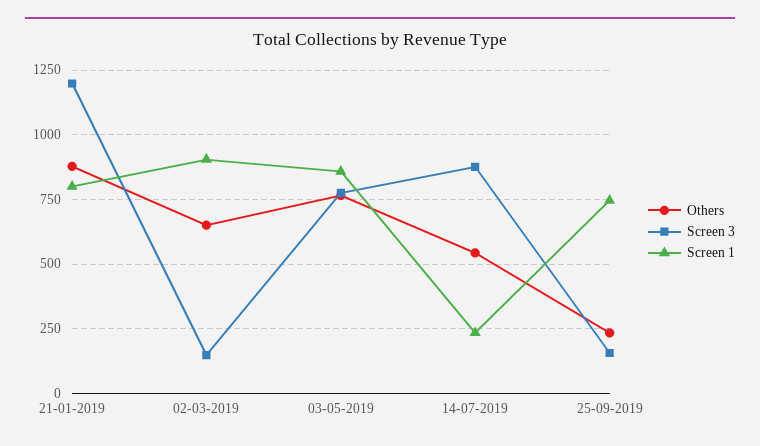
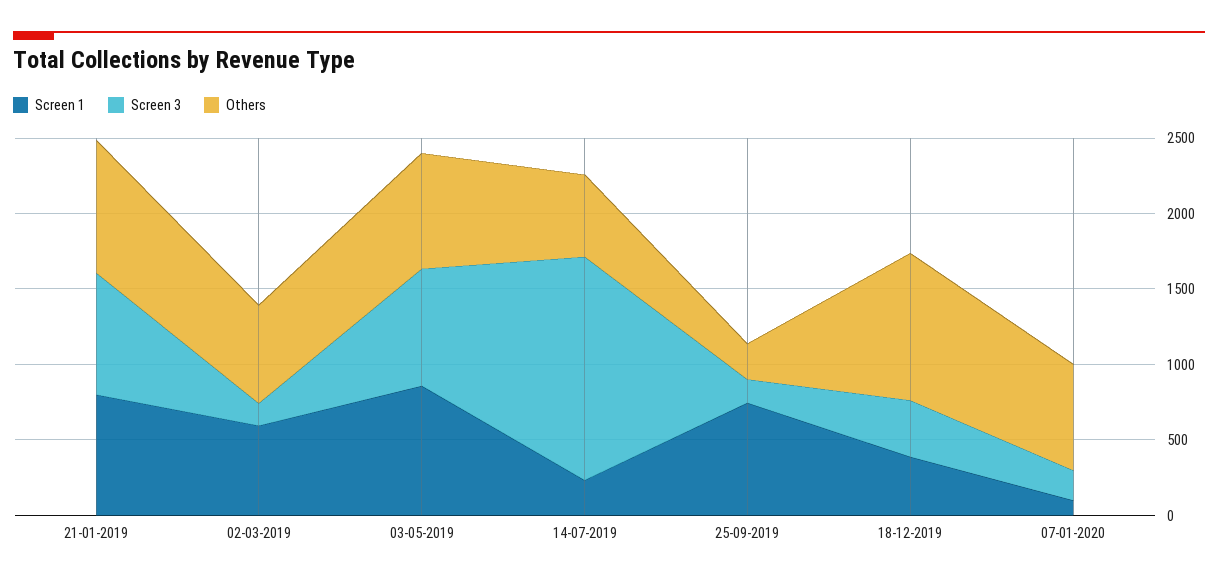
Screen 3, 21-01-2019: 1200 -> 800
Screen 1, 02-03-2019: 900 -> 600
Screen 3, 14-07-2019: 875 -> 1500
Screen 1, 18-12-2019: none -> 400
Screen 3, 18-12-2019: none -> 400
Others, 18-12-2019: none -> 1000
Screen 1, 07-01-2020: none -> 100
Screen 3, 07-01-2020: none -> 200
Others, 07-01-2020: none -> 700

